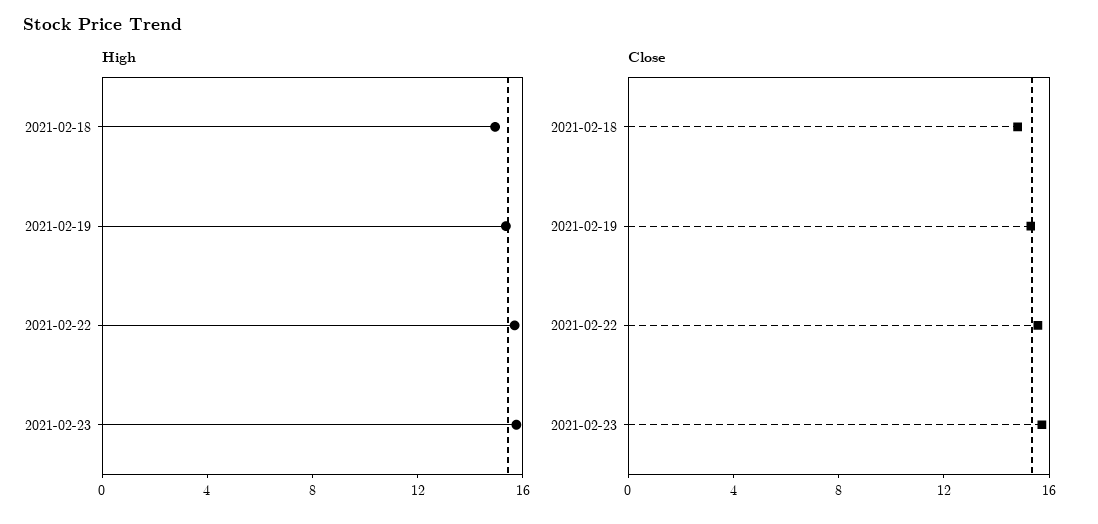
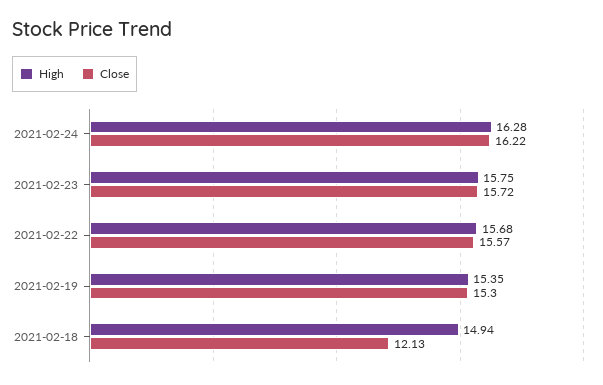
Close, 2021-02-18: 15 -> 12.13
High, 2021-02-24: none -> 16.28
Close, 2021-02-24: none -> 16.22

